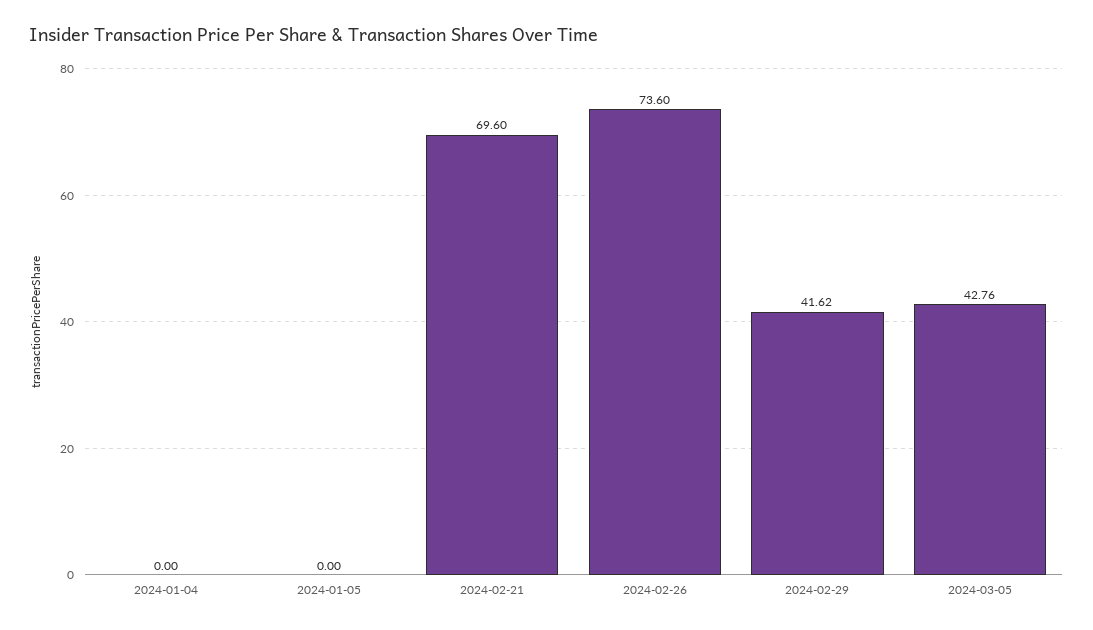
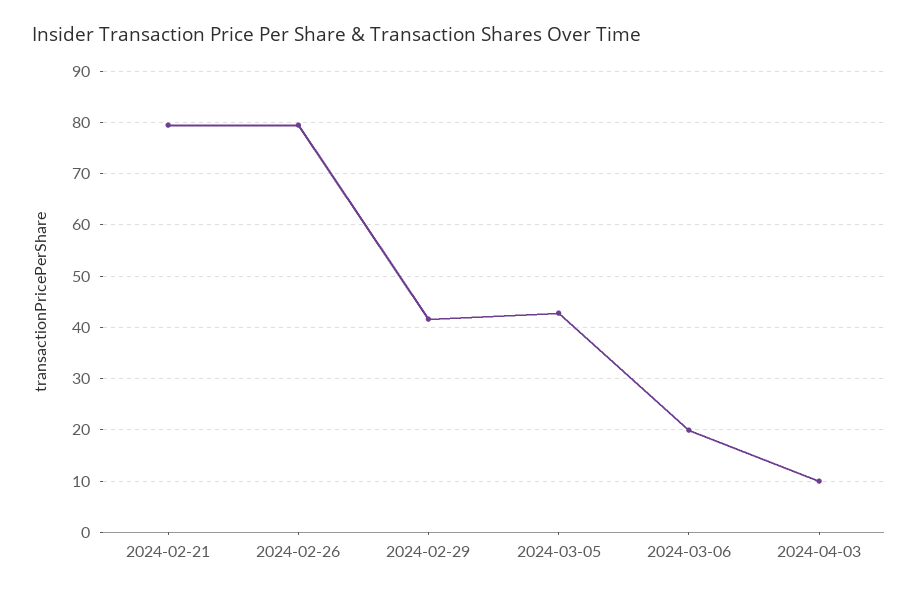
2024-01-04: 0 -> none
2024-01-05: 0 -> none
2024-02-21: 69.6 -> 80
2024-02-26: 73.6 -> 80
2024-03-06: none -> 20
2024-04-03: none -> 10

